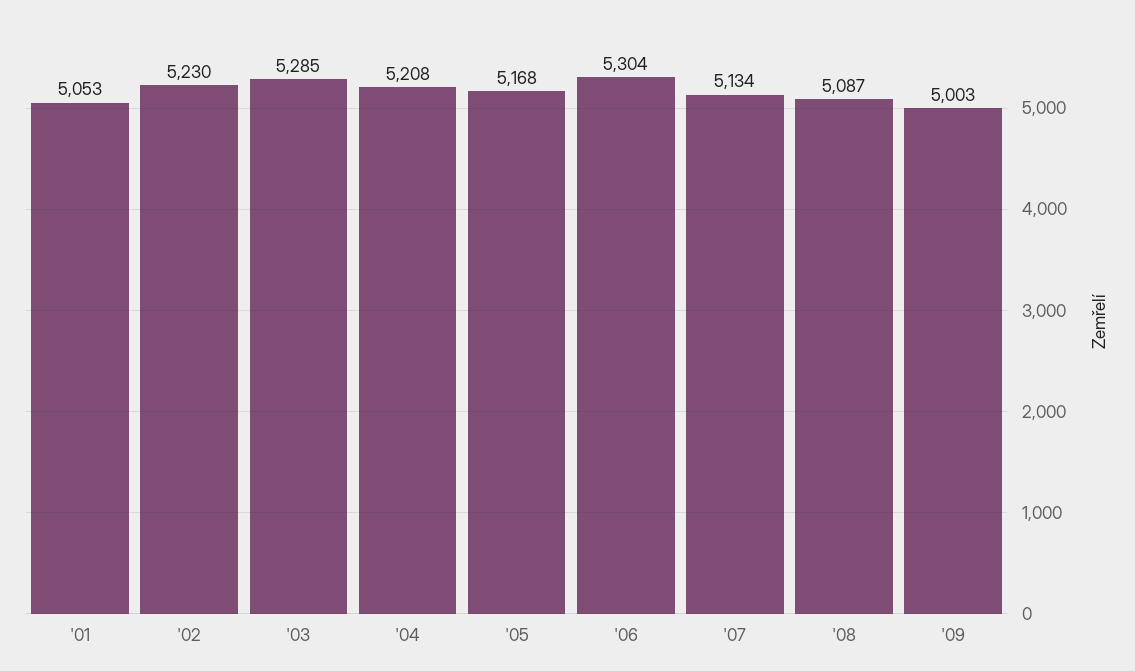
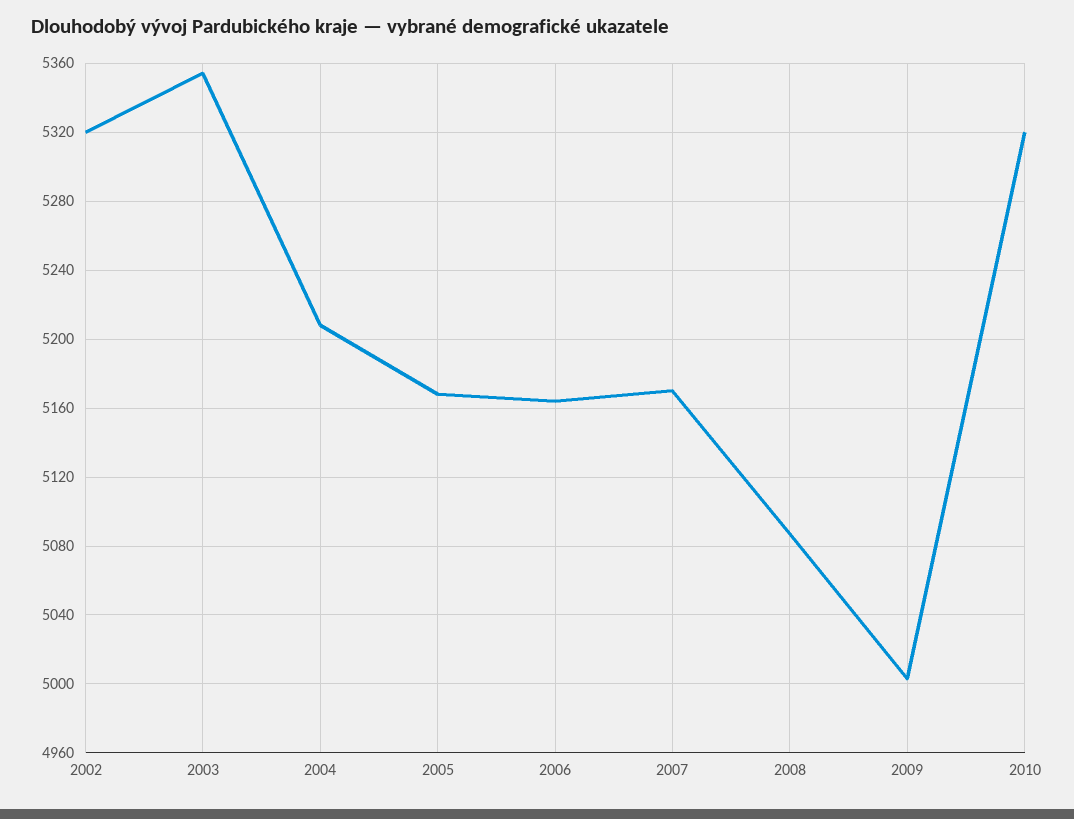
'01: 5053 -> none
'02: 5230 -> 5320
'03: 5285 -> 5355
'06: 5304 -> 5165
'07: 5134 -> 5170
2010: none -> 5320

